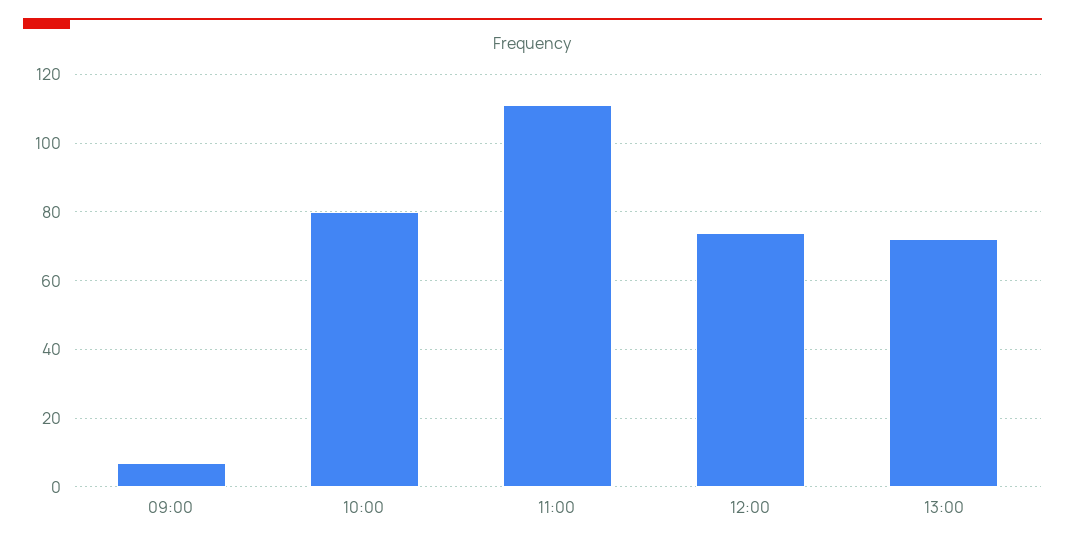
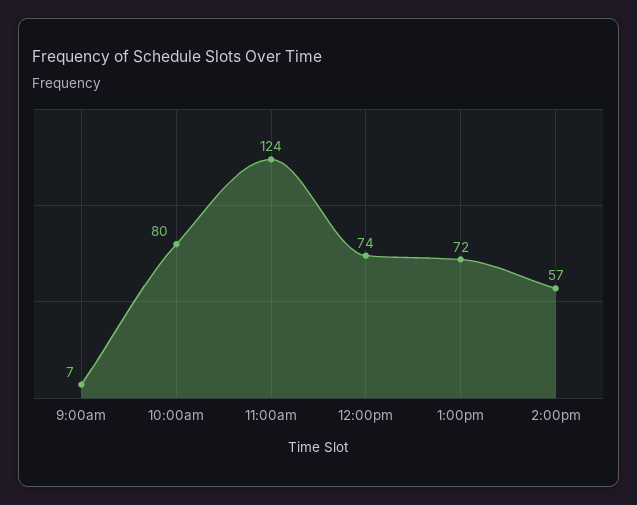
11:00: 110 -> 124
2:00pm: none -> 57

